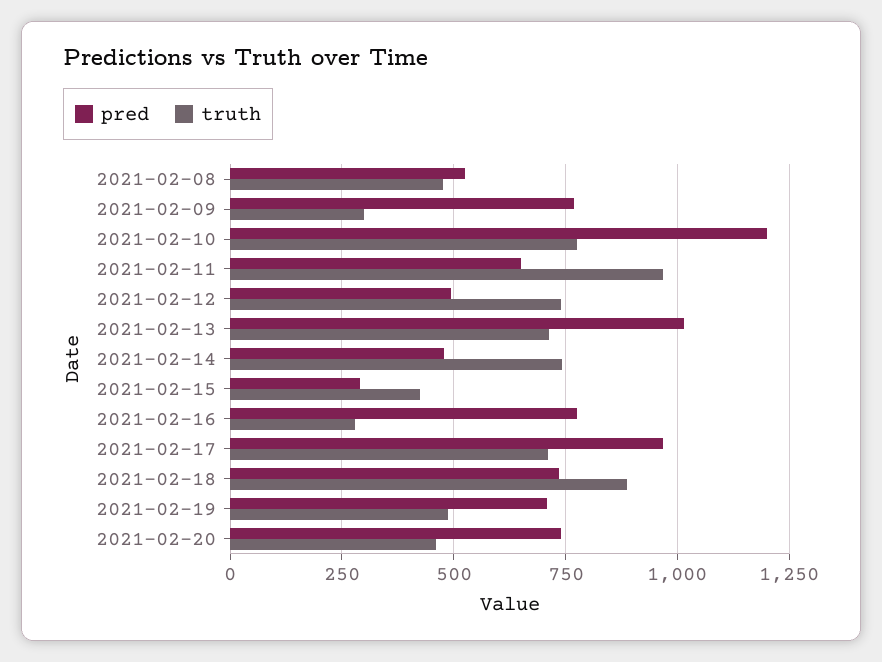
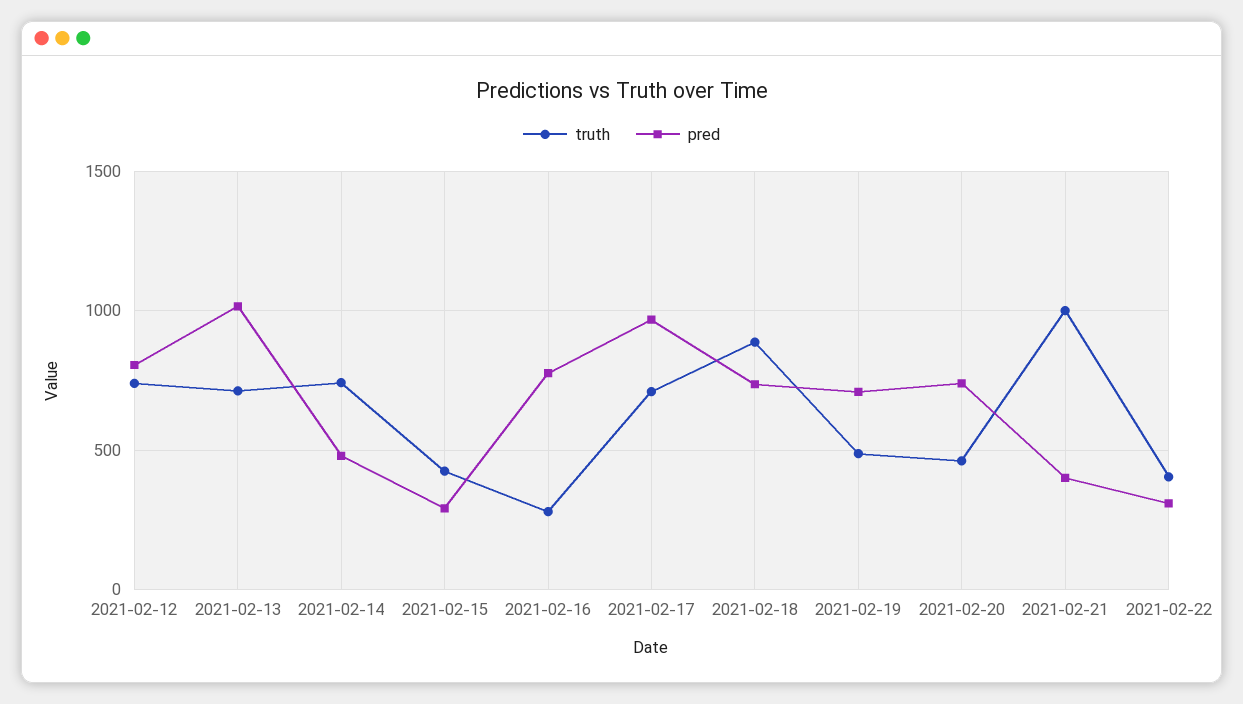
pred, 2021-02-08: 525 -> none
truth, 2021-02-08: 475 -> none
pred, 2021-02-09: 775 -> none
truth, 2021-02-09: 300 -> none
pred, 2021-02-10: 1200 -> none
truth, 2021-02-10: 775 -> none
pred, 2021-02-11: 650 -> none
truth, 2021-02-11: 975 -> none
pred, 2021-02-12: 500 -> 800
truth, 2021-02-21: none -> 1000
pred, 2021-02-21: none -> 400
truth, 2021-02-22: none -> 400
pred, 2021-02-22: none -> 300

